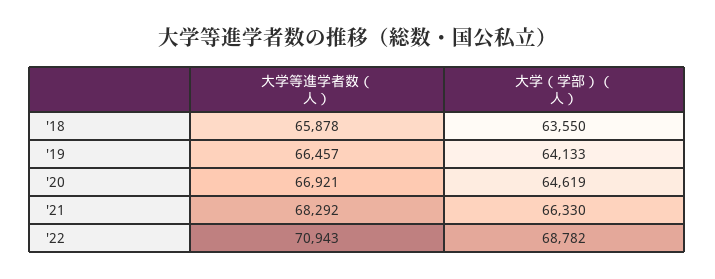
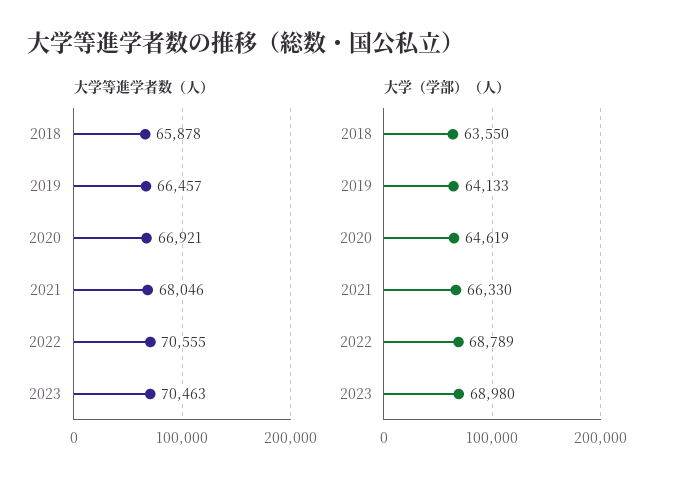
大学等進学者数（人）, '21: 68292 -> 68046
大学等進学者数（人）, '22: 70943 -> 70555
大学（学部）（人）, '22: 68782 -> 68789
大学等進学者数（人）, 2023: none -> 70463
大学（学部）（人）, 2023: none -> 68980

